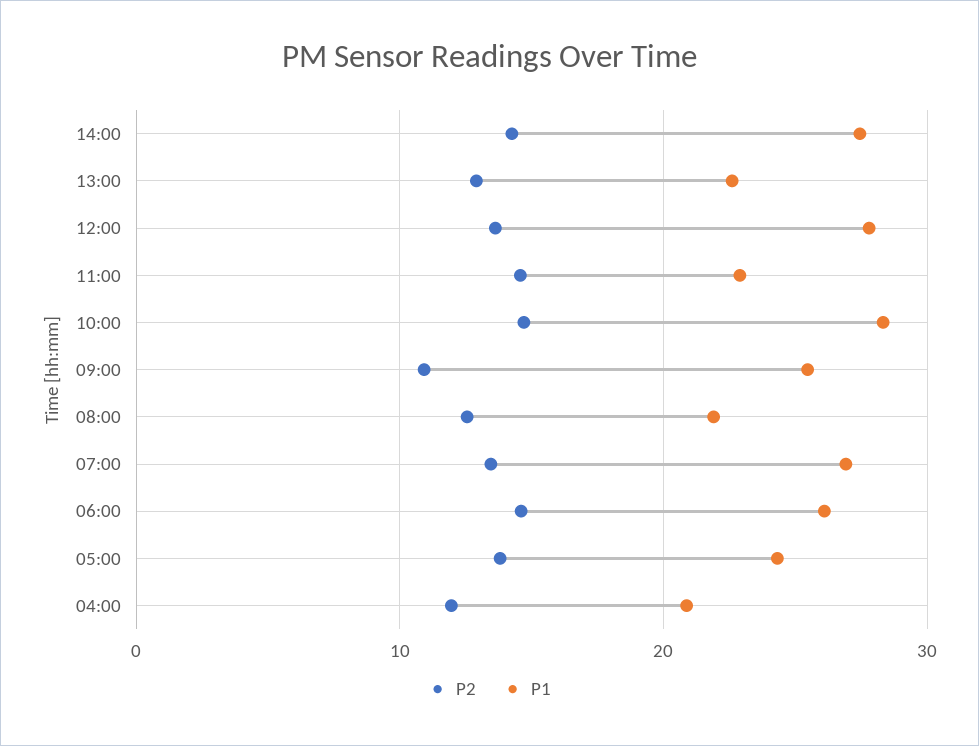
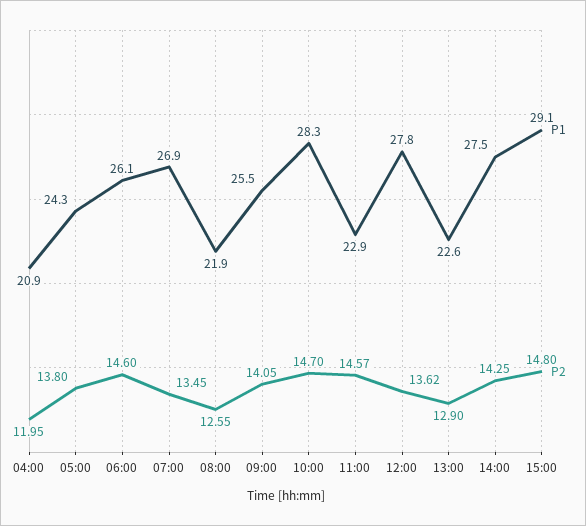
P2, 09:00: 11 -> 14.05
P1, 15:00: none -> 29.1
P2, 15:00: none -> 14.8

